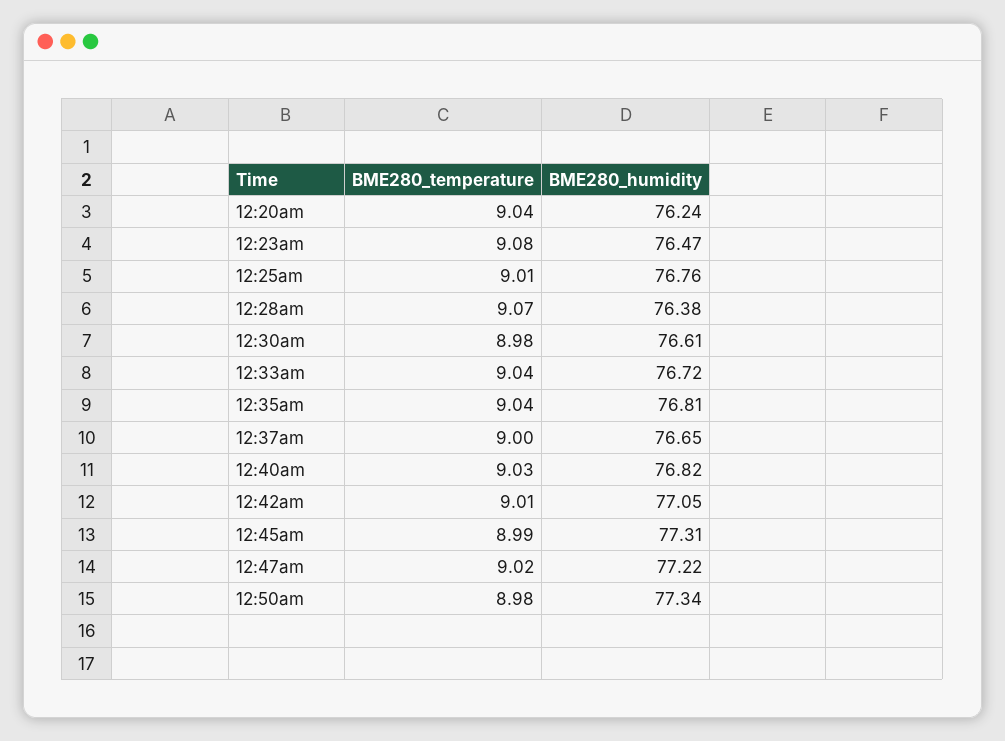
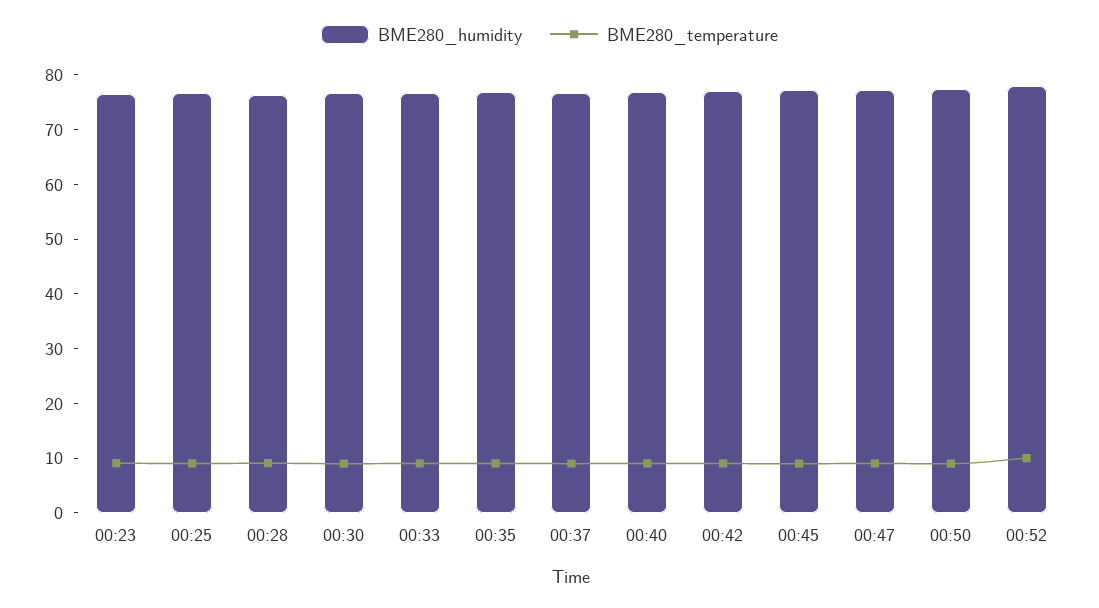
BME280_temperature, 12:20am: 9.04 -> none
BME280_humidity, 12:20am: 76.24 -> none
BME280_humidity, 00:52: none -> 78
BME280_temperature, 00:52: none -> 10

